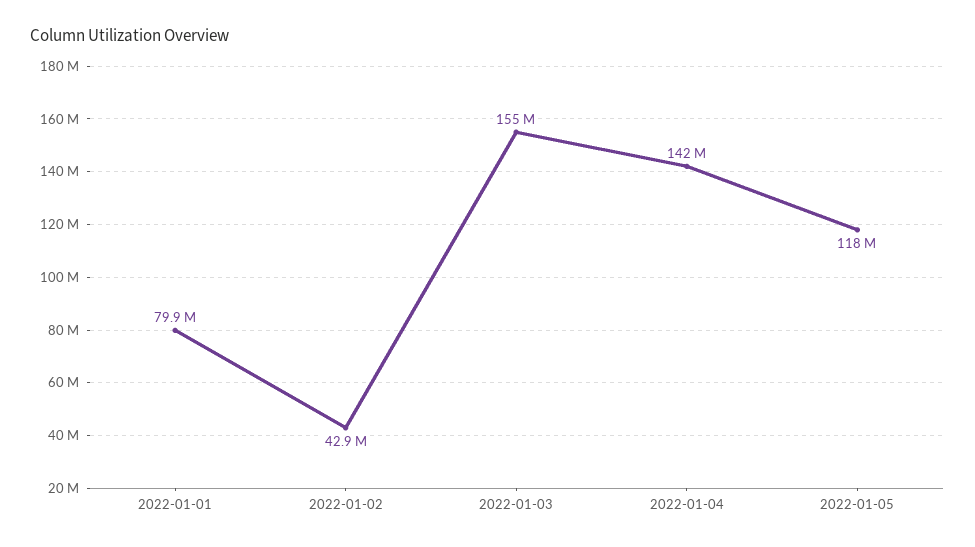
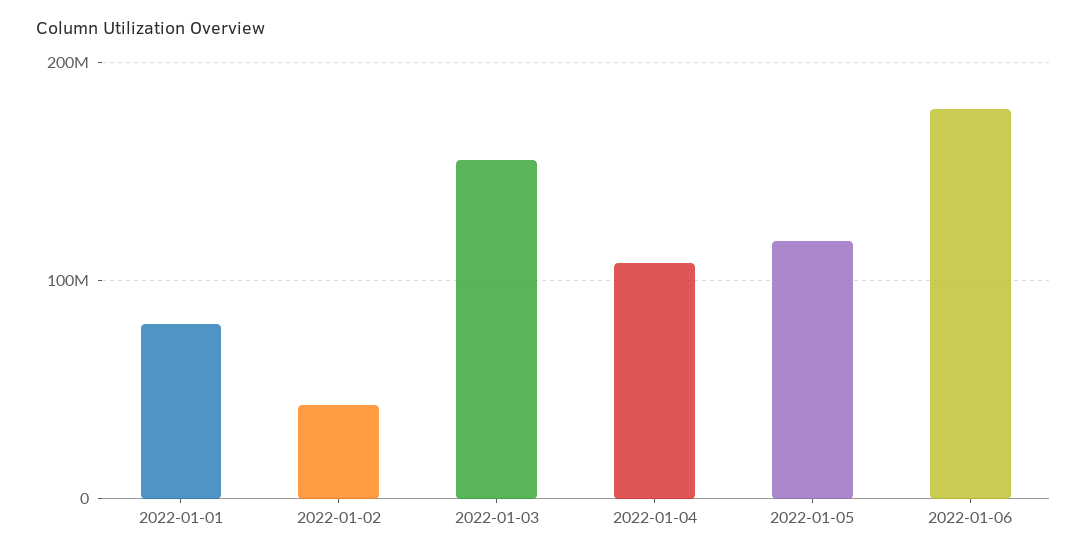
2022-01-04: 142000000 -> 110000000
2022-01-06: none -> 180000000

